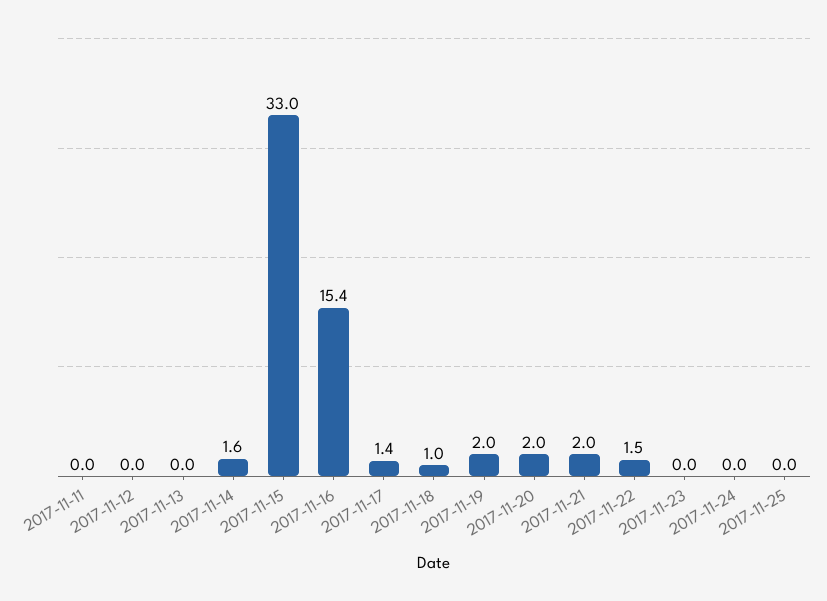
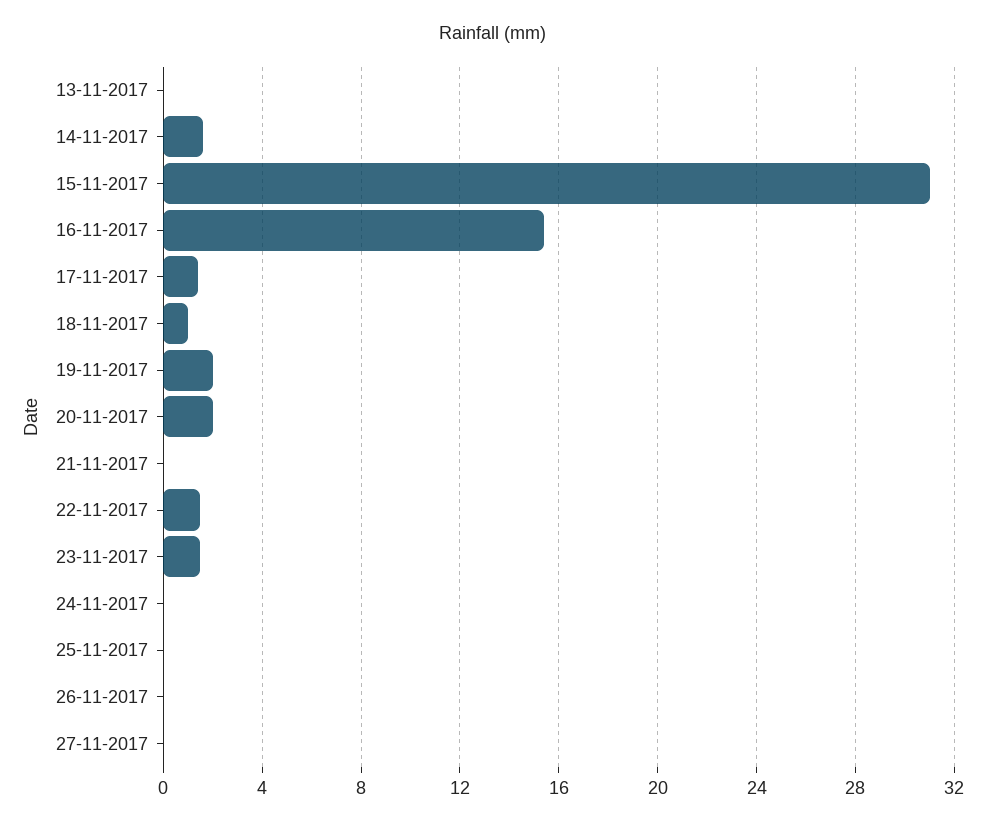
2017-11-11: 0 -> none
2017-11-12: 0 -> none
2017-11-15: 33 -> 31
2017-11-21: 2 -> 0
2017-11-23: 0 -> 1.5
26-11-2017: none -> 0
27-11-2017: none -> 0

